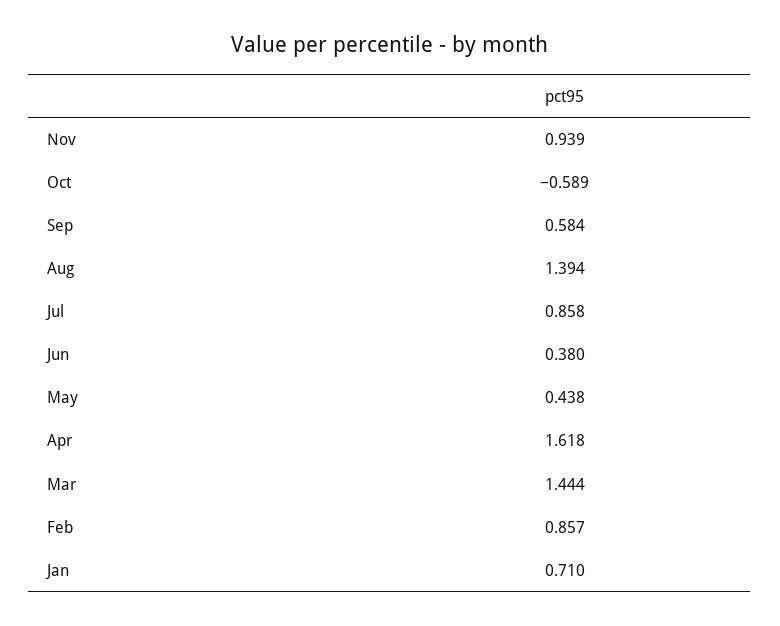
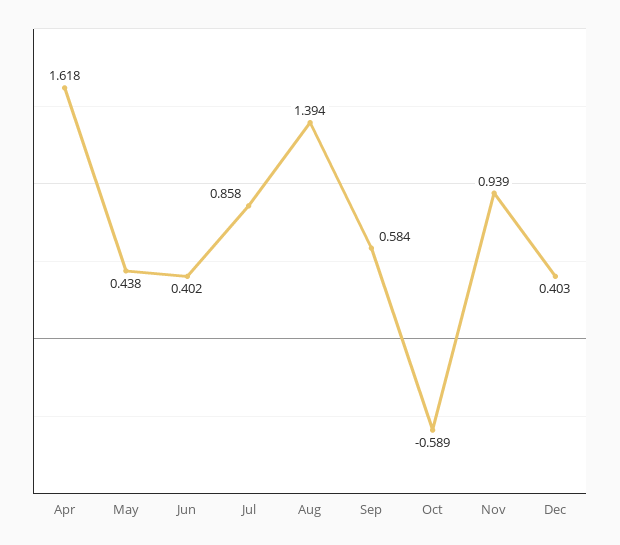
Jun: 0.38 -> 0.402
Mar: 1.444 -> none
Feb: 0.857 -> none
Jan: 0.71 -> none
Dec: none -> 0.403

